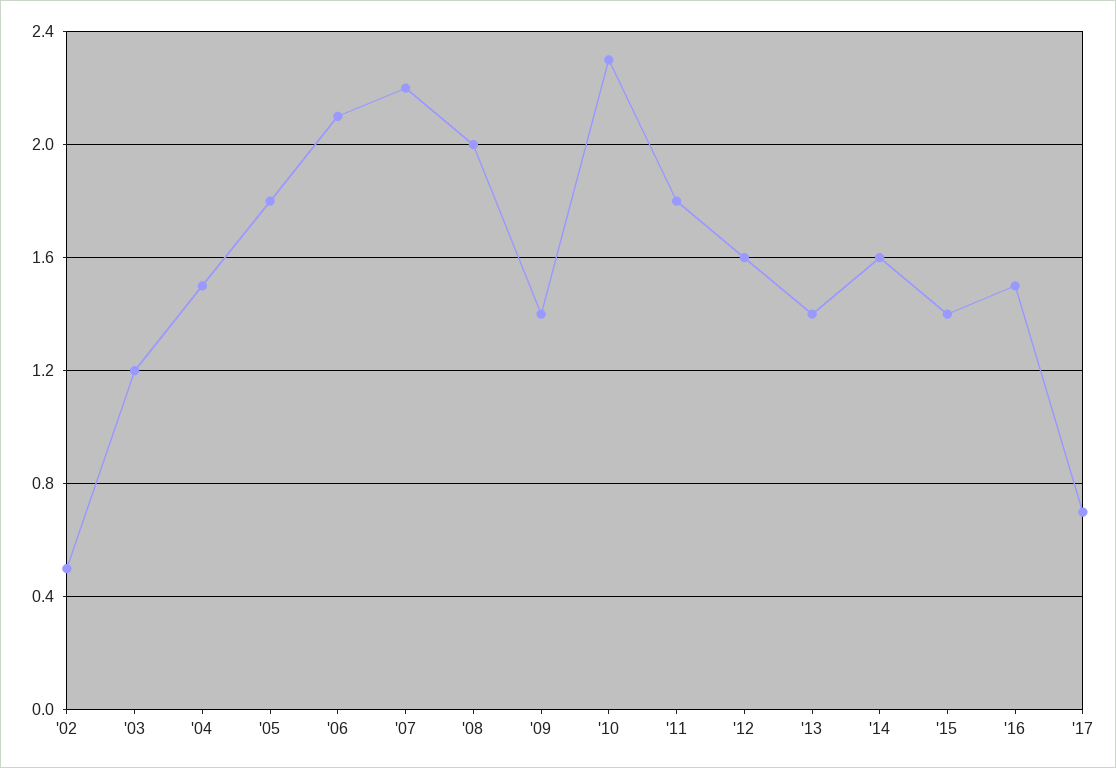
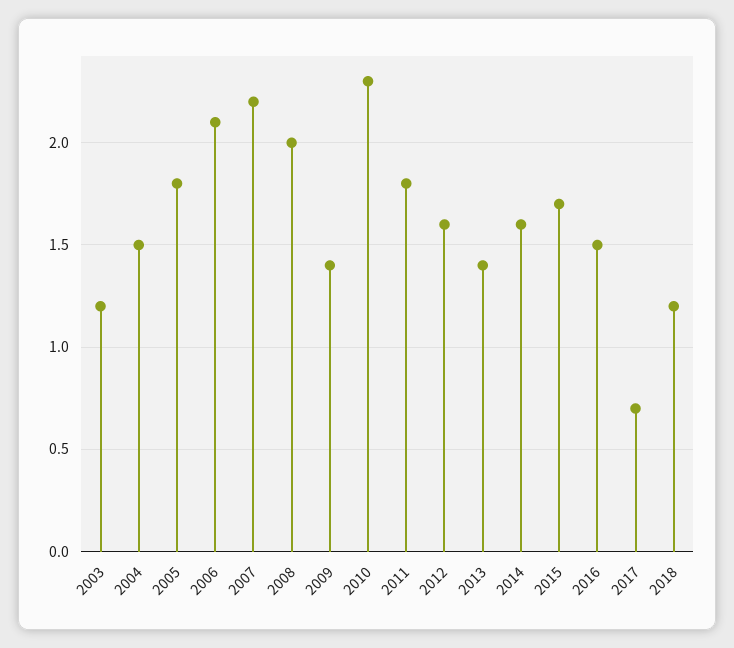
'02: 0.5 -> none
'15: 1.4 -> 1.7
2018: none -> 1.2

